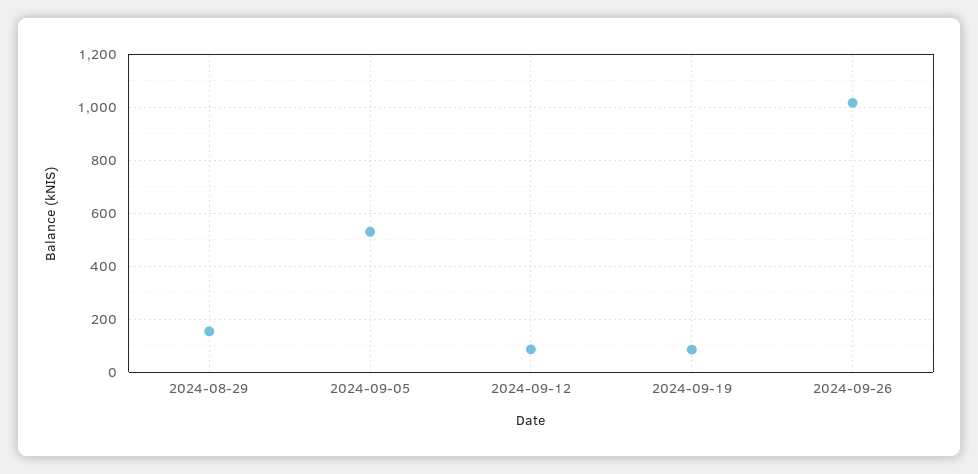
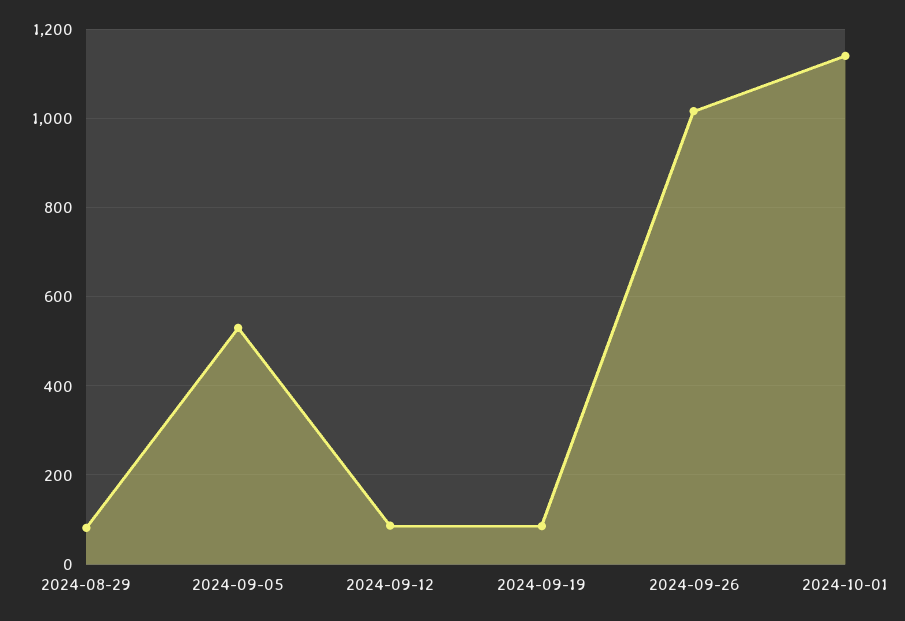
2024-08-29: 150 -> 80
2024-10-01: none -> 1140

